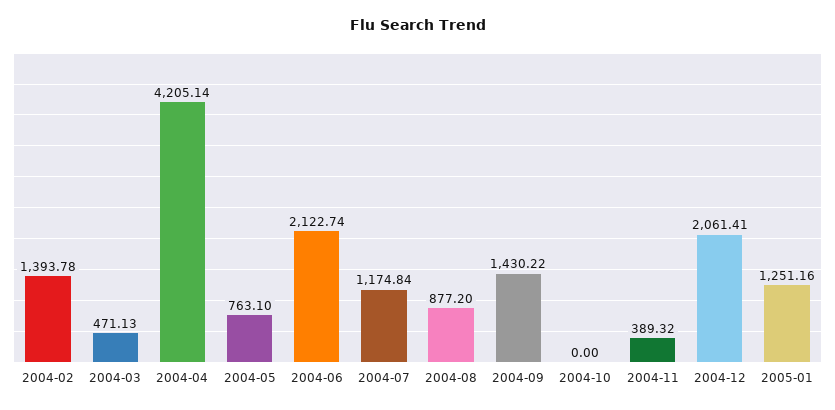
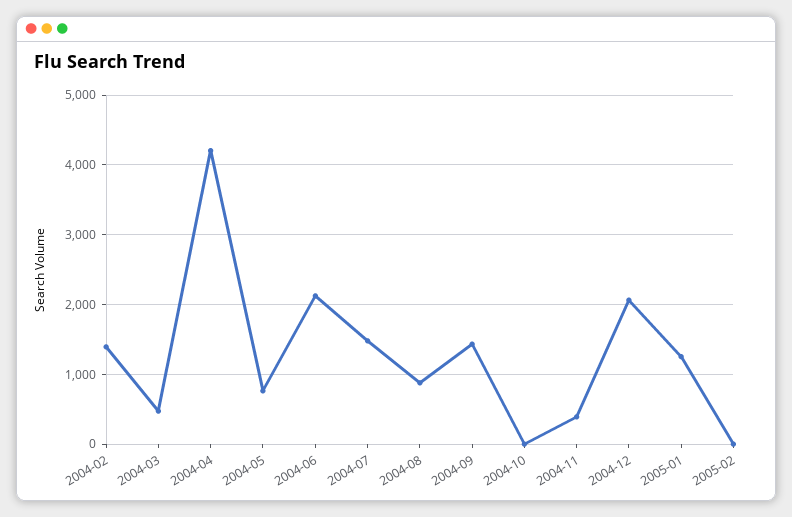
2004-07: 1174.84 -> 1500
2005-02: none -> 0

